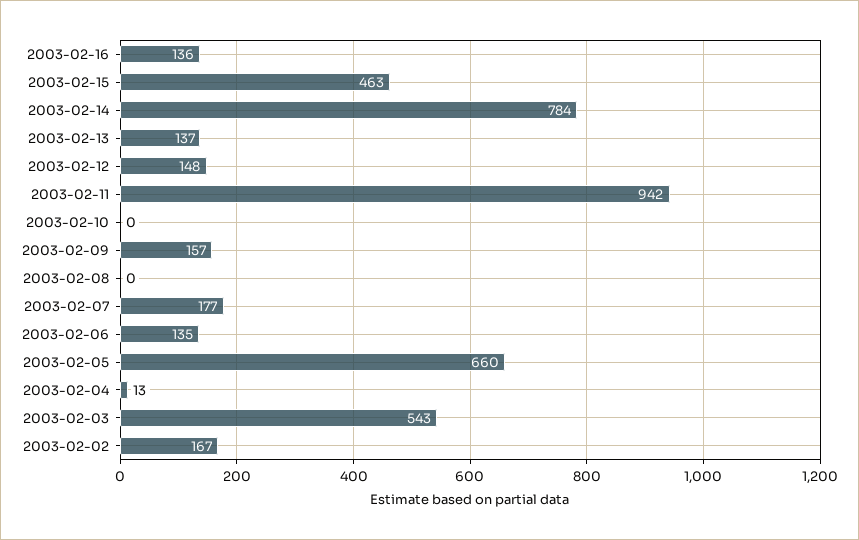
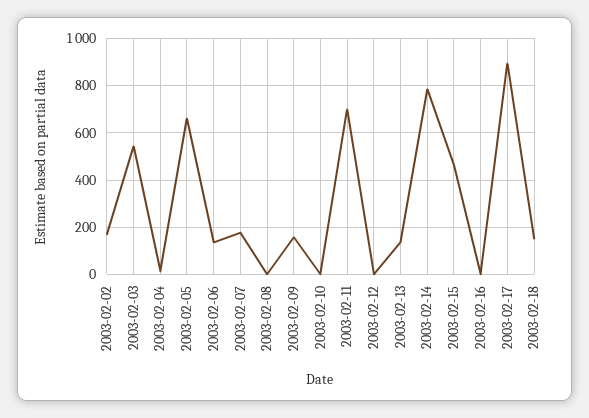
2003-02-16: 136 -> 0
2003-02-12: 148 -> 0
2003-02-11: 942 -> 700
2003-02-17: none -> 900
2003-02-18: none -> 150

